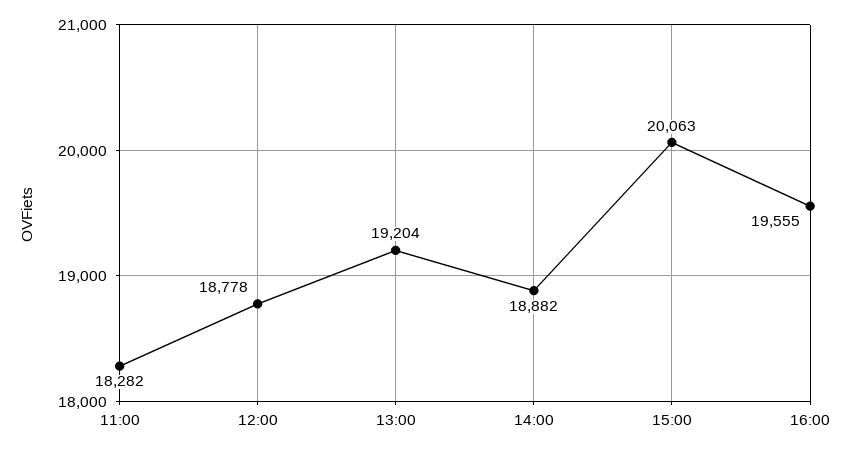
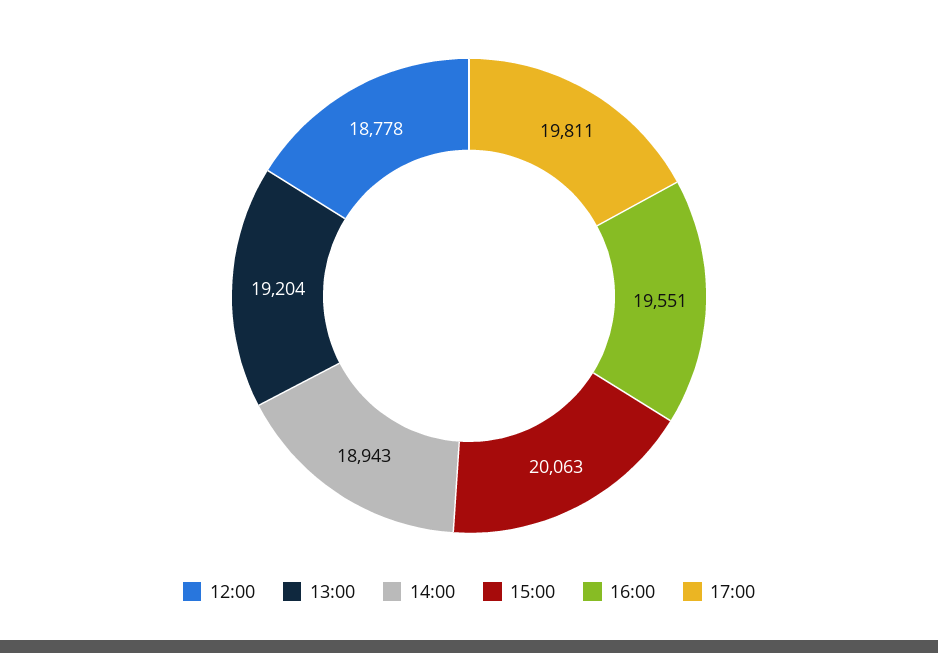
11:00: 18282 -> none
14:00: 18882 -> 18943
16:00: 19555 -> 19551
17:00: none -> 19811

